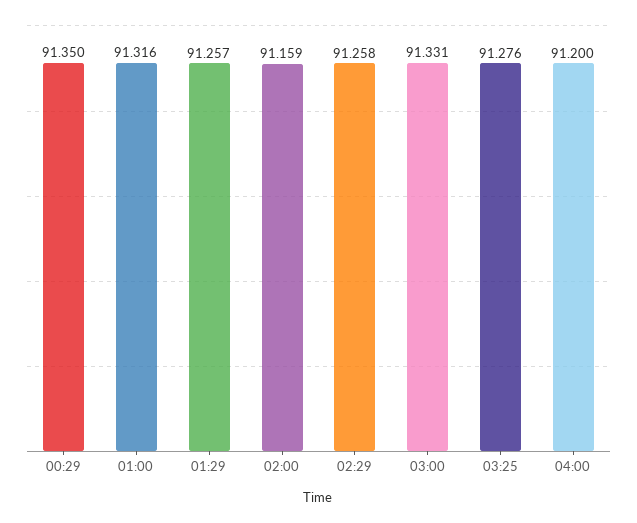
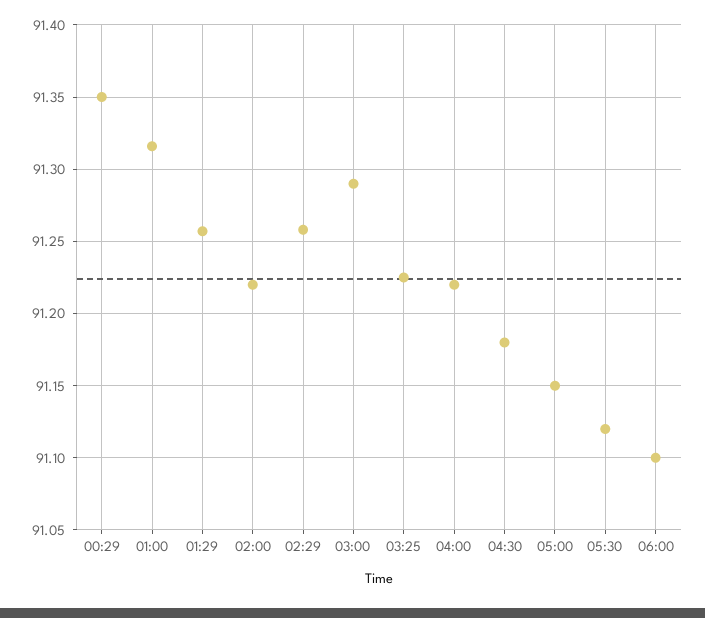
02:00: 91.159 -> 91.22
03:00: 91.331 -> 91.29
03:25: 91.276 -> 91.225
04:00: 91.2 -> 91.22
04:30: none -> 91.18
05:00: none -> 91.15
05:30: none -> 91.12
06:00: none -> 91.1

